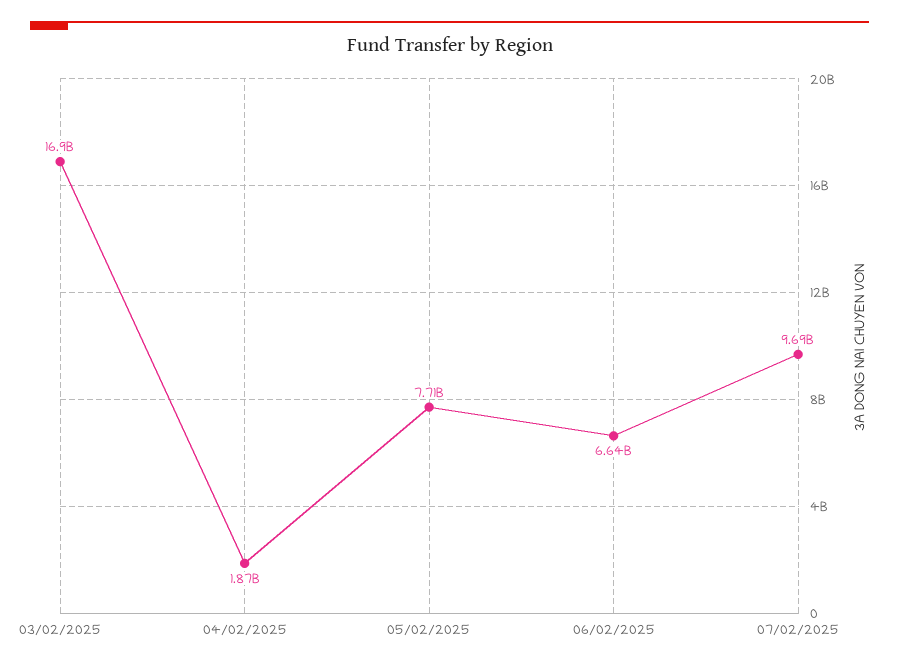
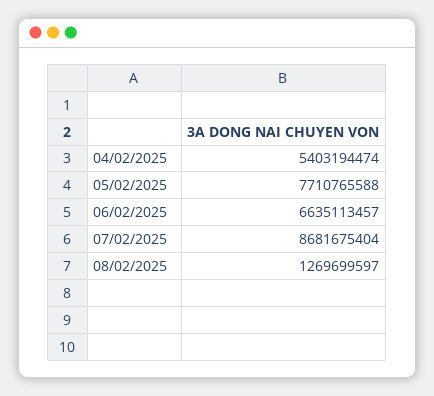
03/02/2025: 16900000000 -> none
04/02/2025: 1870000000 -> 5403194474
07/02/2025: 9690000000 -> 8681675404
08/02/2025: none -> 1269699597

